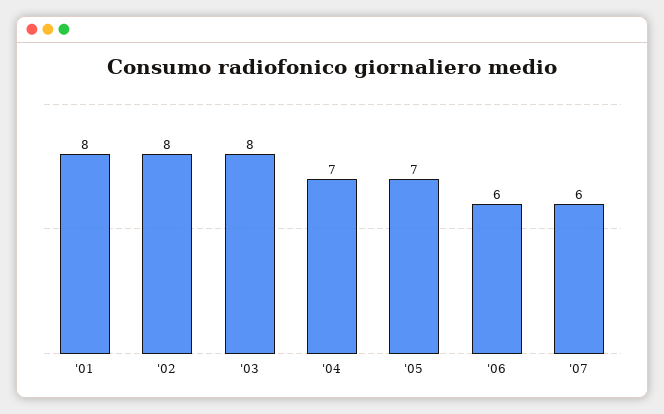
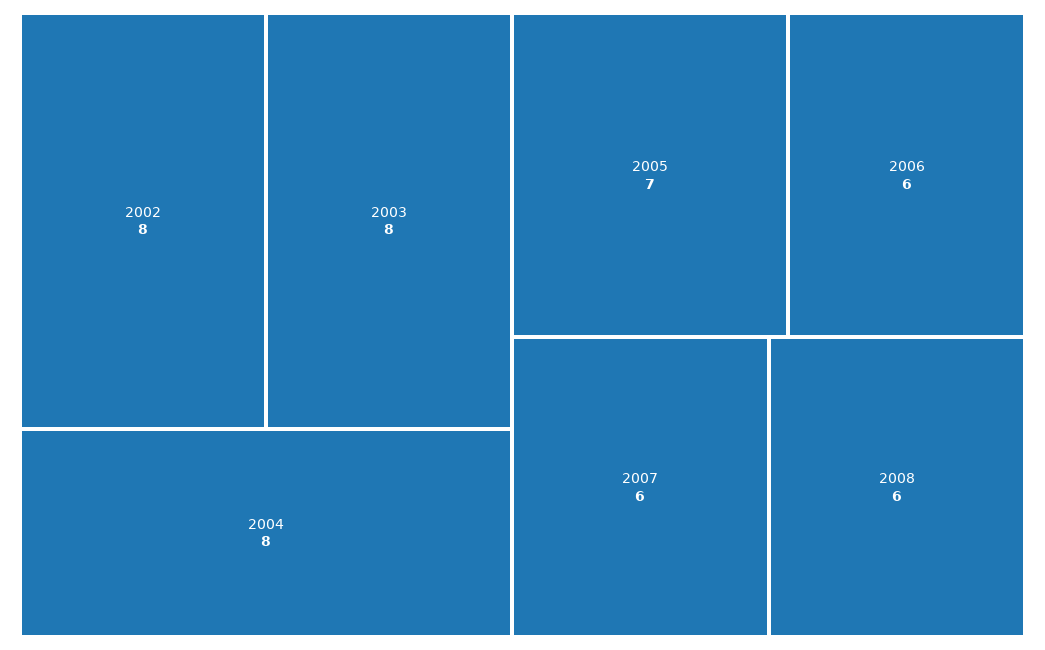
'01: 8 -> none
'04: 7 -> 8
2008: none -> 6

